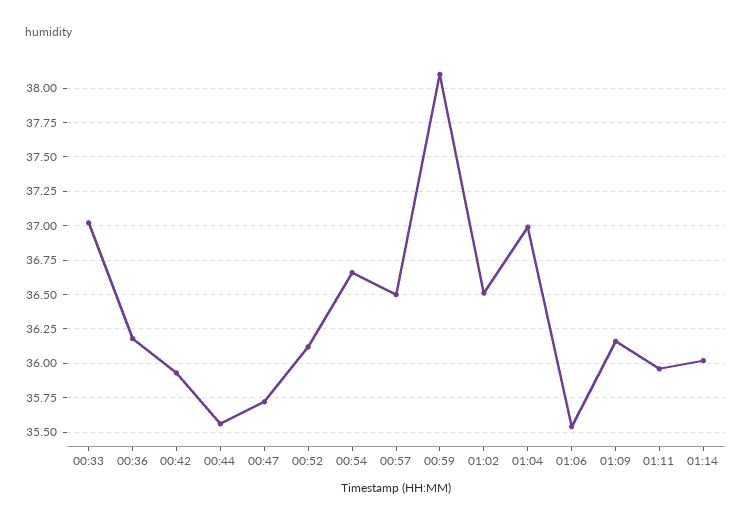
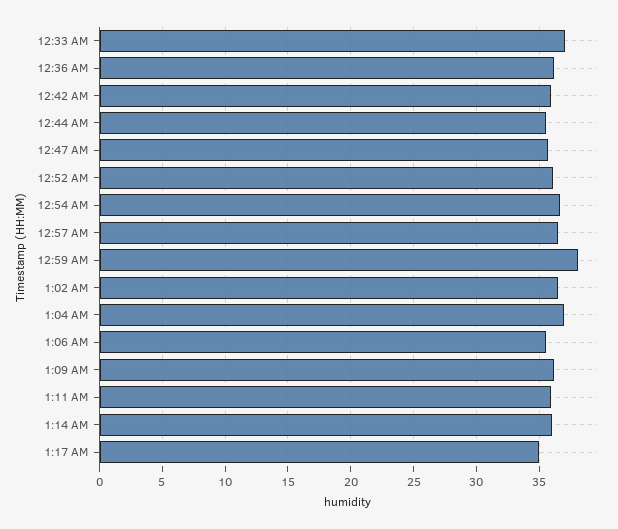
1:17 AM: none -> 35

